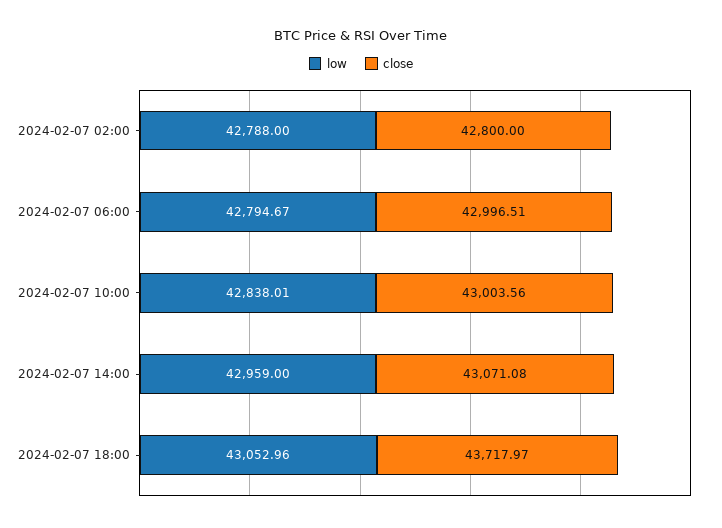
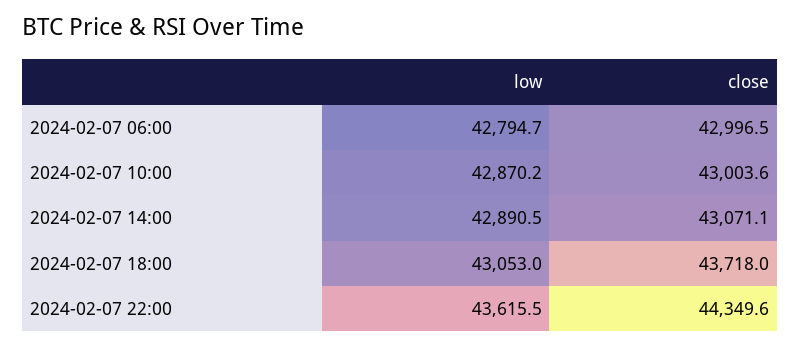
low, 2024-02-07 02:00: 42788 -> none
close, 2024-02-07 02:00: 42800 -> none
low, 2024-02-07 10:00: 42838.01 -> 42870.2
low, 2024-02-07 14:00: 42959 -> 42890.5
low, 2024-02-07 22:00: none -> 43615.5
close, 2024-02-07 22:00: none -> 44349.6

